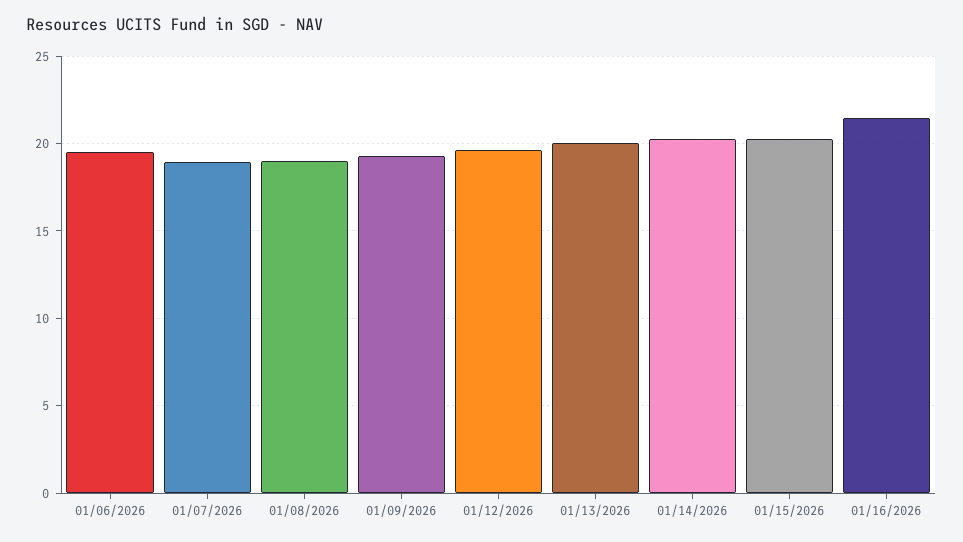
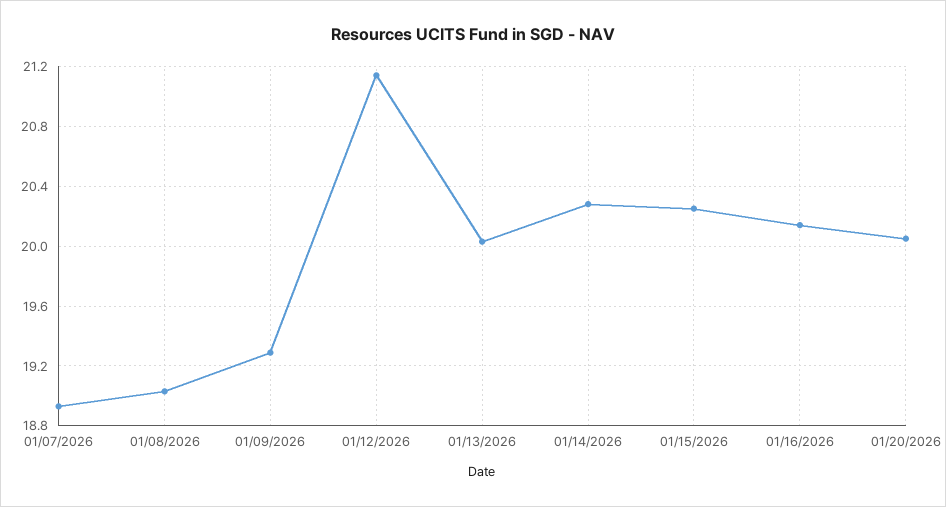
01/06/2026: 19.5 -> none
01/12/2026: 19.5 -> 21.15
01/16/2026: 21.5 -> 20.15
01/20/2026: none -> 20.05

